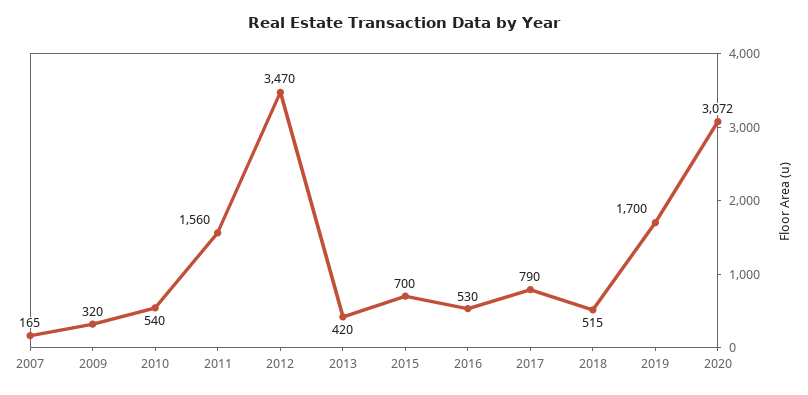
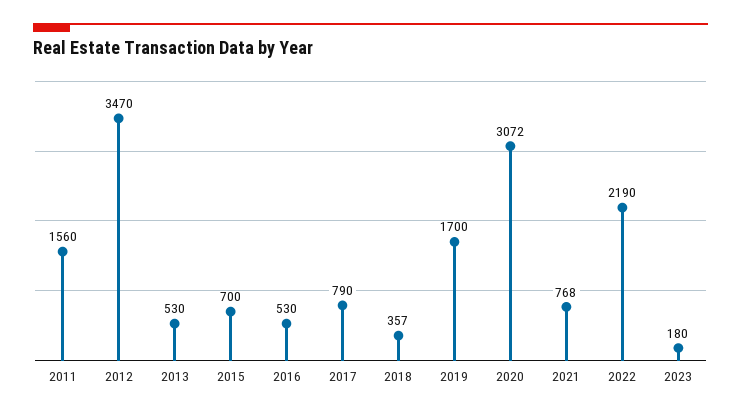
2007: 165 -> none
2009: 320 -> none
2010: 540 -> none
2013: 420 -> 530
2018: 515 -> 357
2021: none -> 768
2022: none -> 2190
2023: none -> 180

